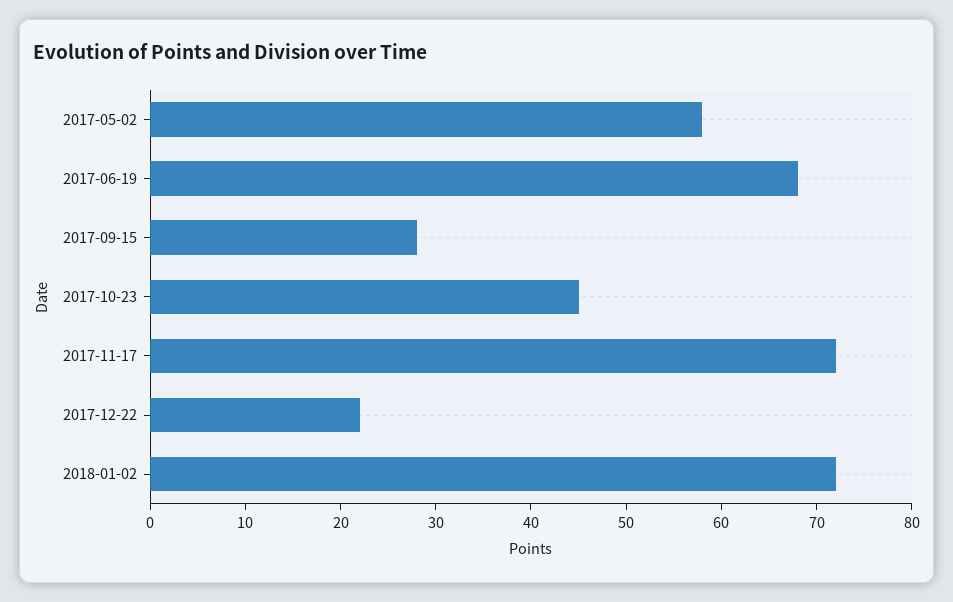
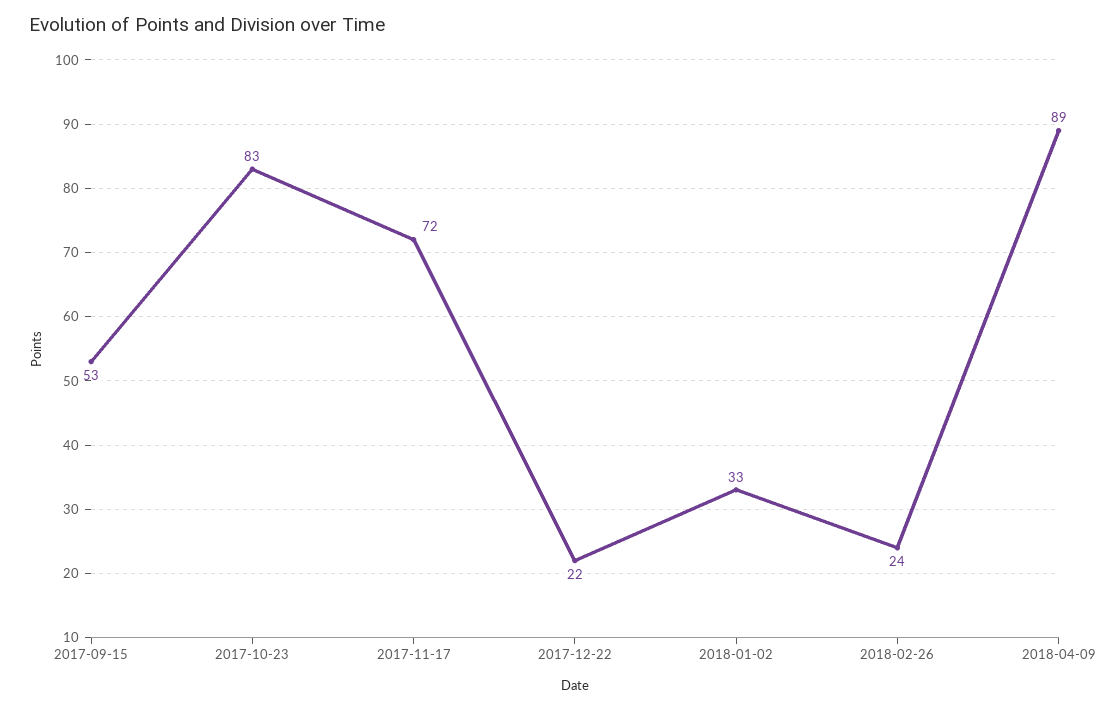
2017-05-02: 58 -> none
2017-06-19: 68 -> none
2017-09-15: 28 -> 53
2017-10-23: 45 -> 83
2018-01-02: 72 -> 33
2018-02-26: none -> 24
2018-04-09: none -> 89

